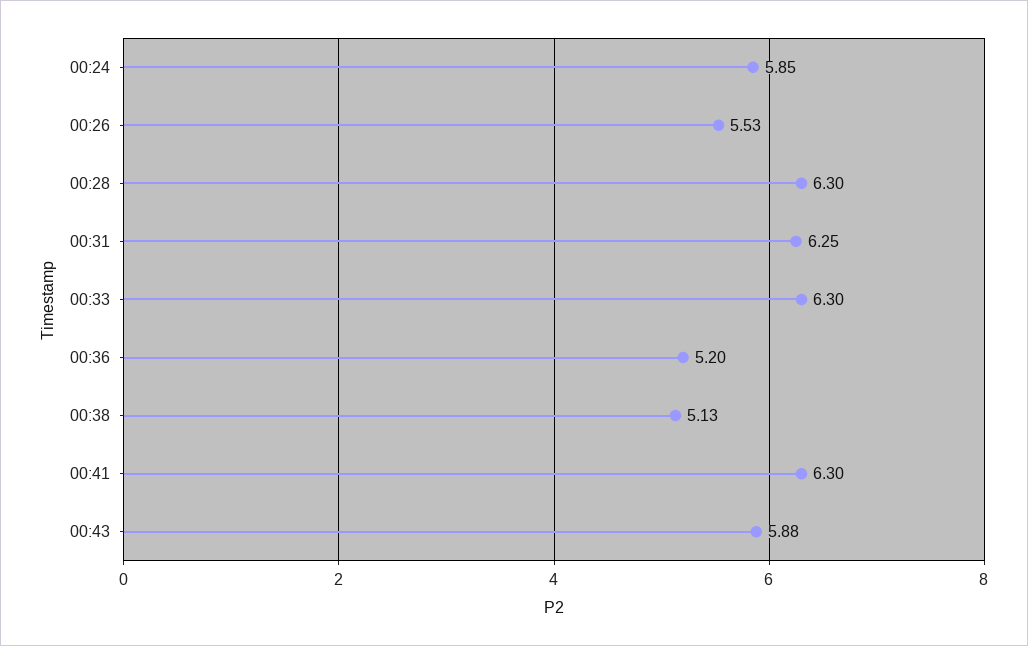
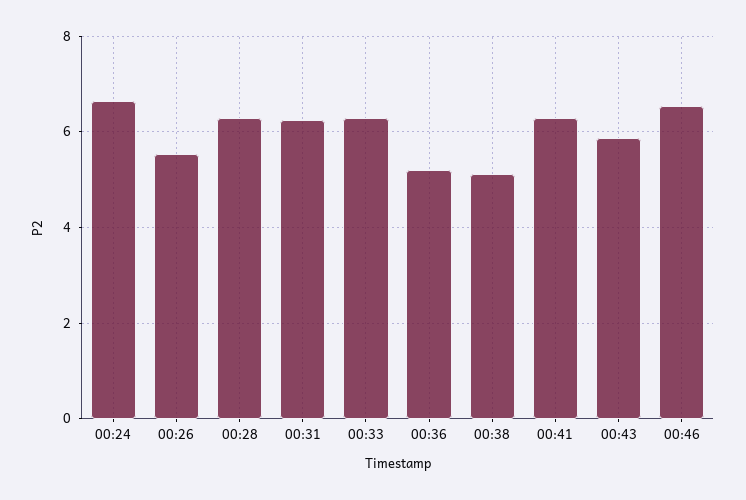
00:24: 5.85 -> 6.6
00:46: none -> 6.6

